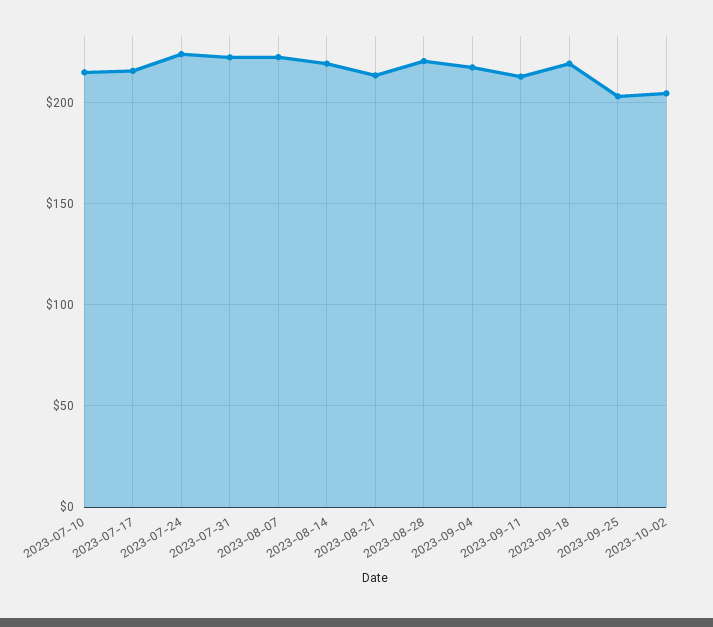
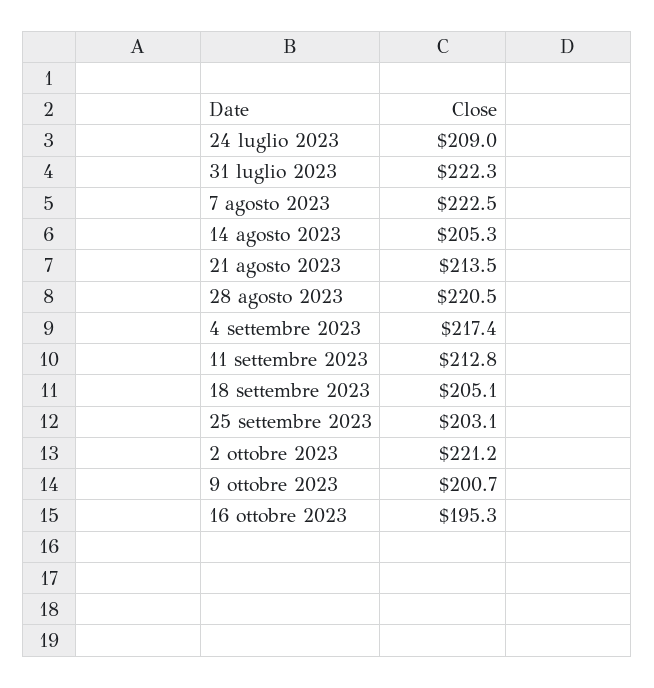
2023-07-10: 215 -> none
2023-07-17: 215 -> none
2023-07-24: 225 -> 209
2023-08-14: 220 -> 205.3
2023-09-18: 220 -> 205.1
2023-10-02: 205 -> 221.2
9 ottobre 2023: none -> 200.7
16 ottobre 2023: none -> 195.3

